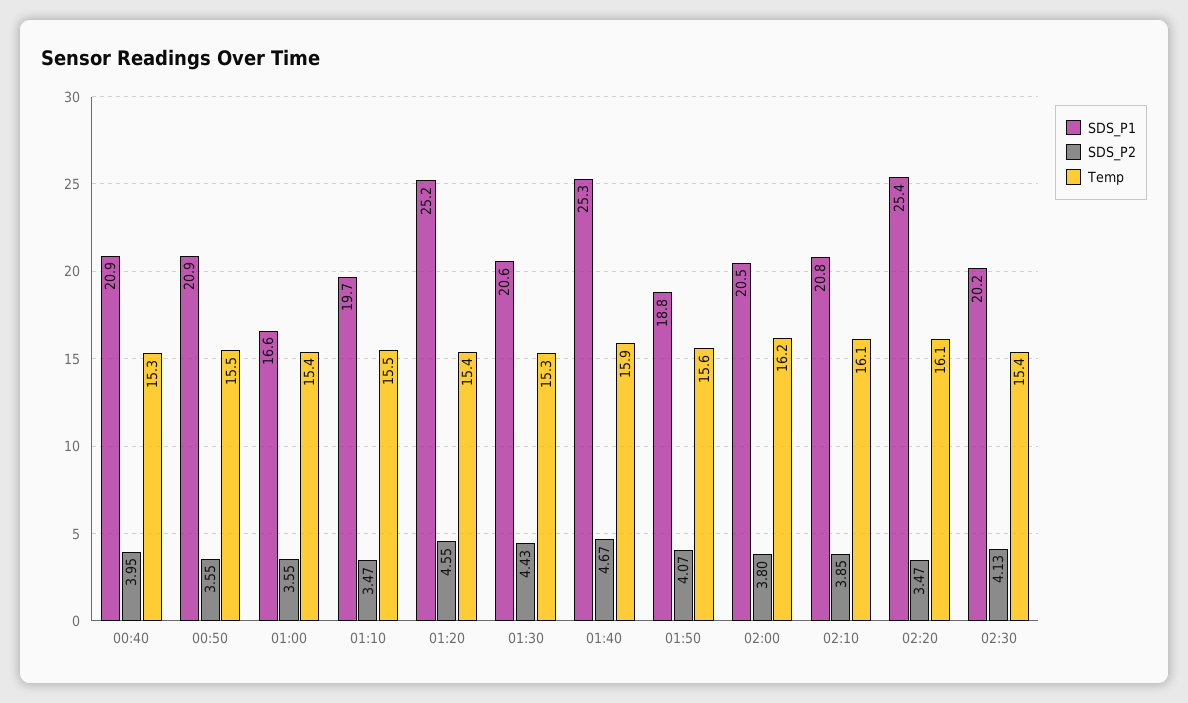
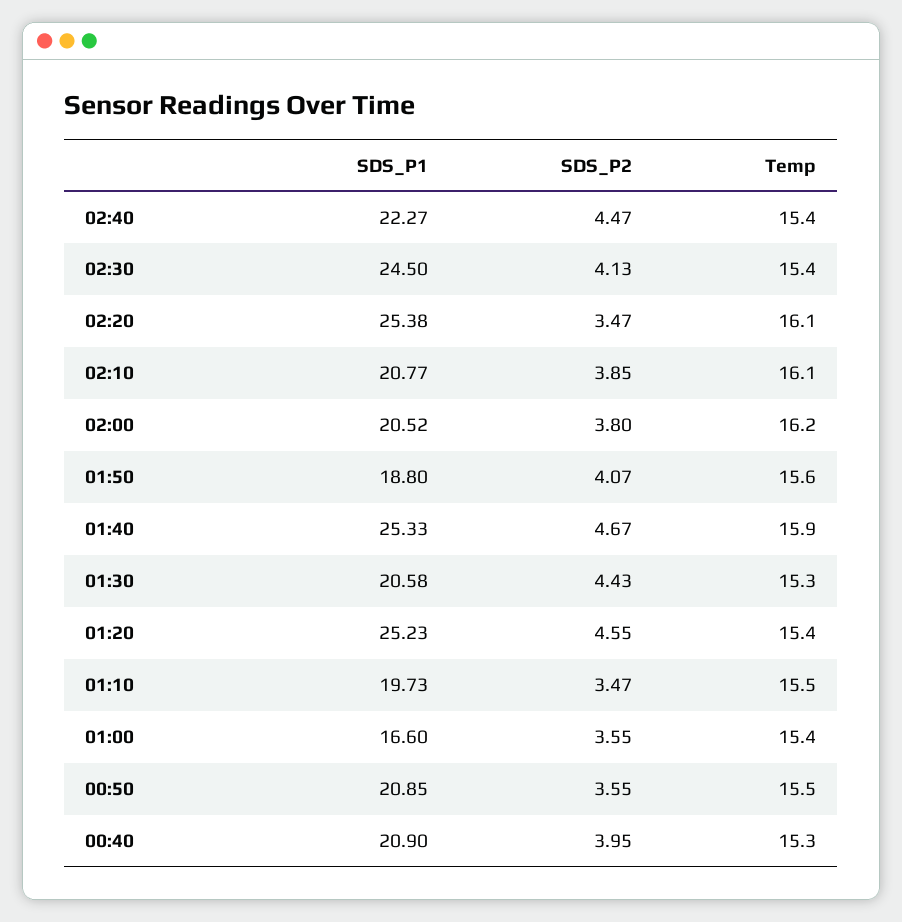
SDS_P1, 02:30: 20.2 -> 24.5
SDS_P1, 02:40: none -> 22.27
SDS_P2, 02:40: none -> 4.47
Temp, 02:40: none -> 15.4

